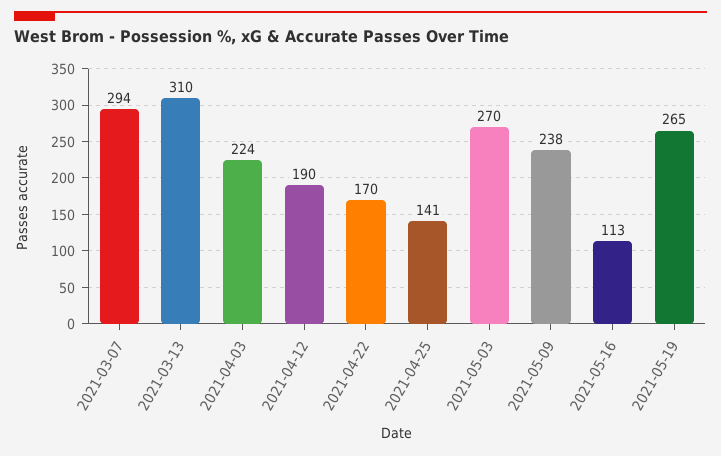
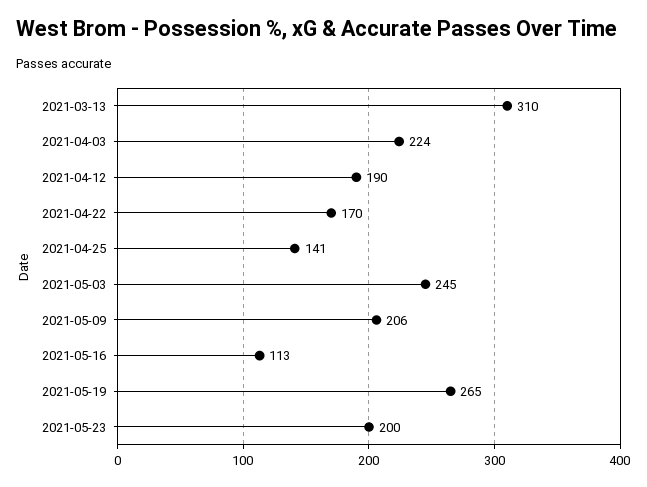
2021-03-07: 294 -> none
2021-05-03: 270 -> 245
2021-05-09: 238 -> 206
2021-05-23: none -> 200

